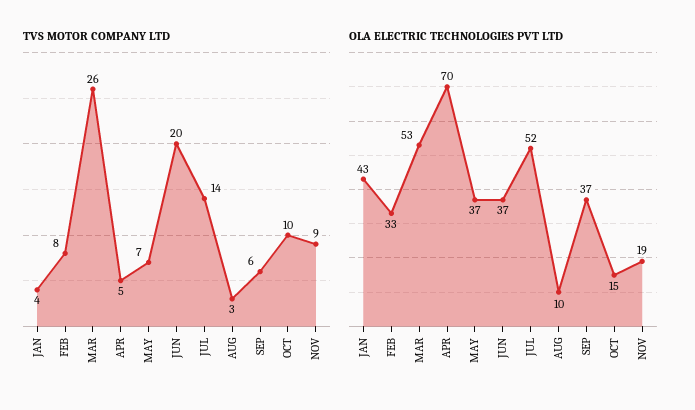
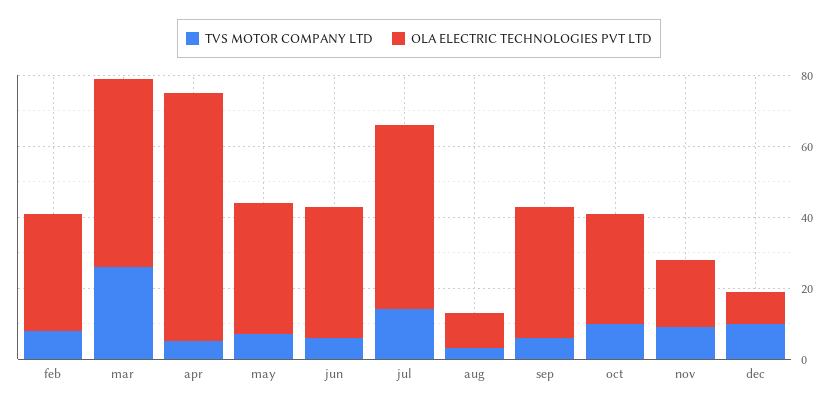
TVS MOTOR COMPANY LTD, JAN: 4 -> none
TVS MOTOR COMPANY LTD, JUN: 20 -> 5
OLA ELECTRIC TECHNOLOGIES PVT LTD, JAN: 43 -> none
OLA ELECTRIC TECHNOLOGIES PVT LTD, OCT: 15 -> 30
TVS MOTOR COMPANY LTD, dec: none -> 10
OLA ELECTRIC TECHNOLOGIES PVT LTD, dec: none -> 10

